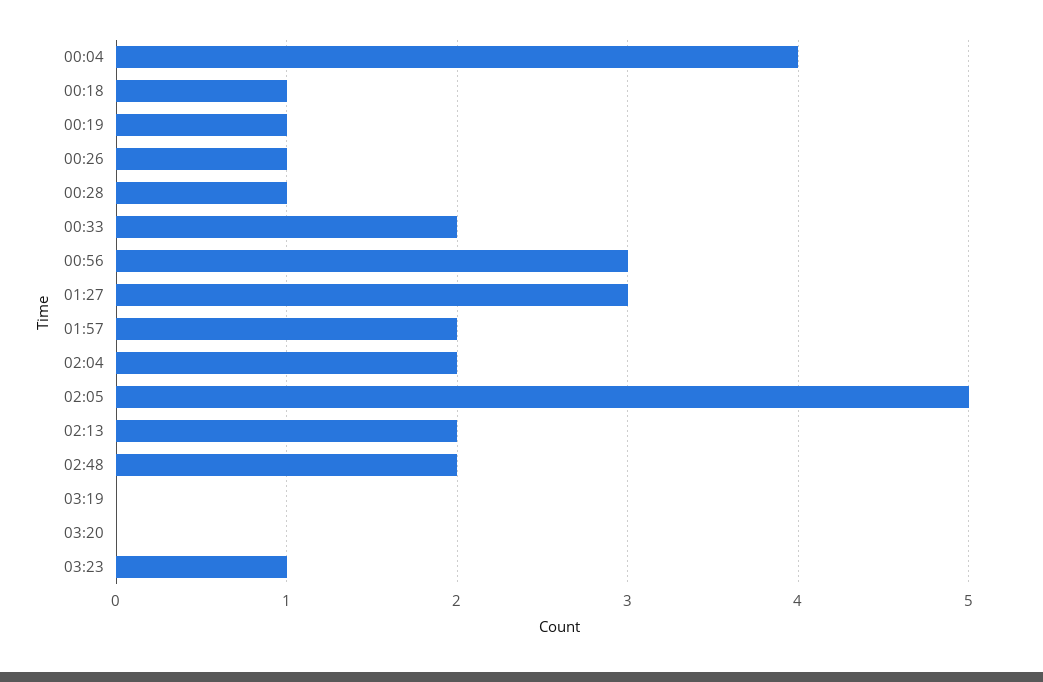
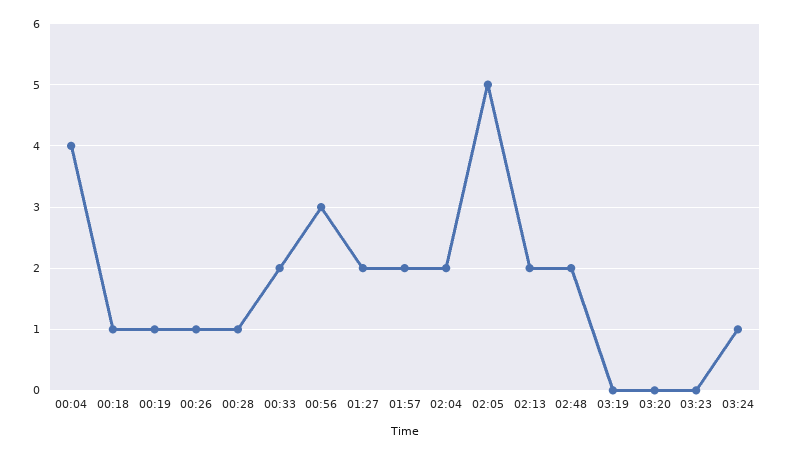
01:27: 3 -> 2
03:23: 1 -> 0
03:24: none -> 1

